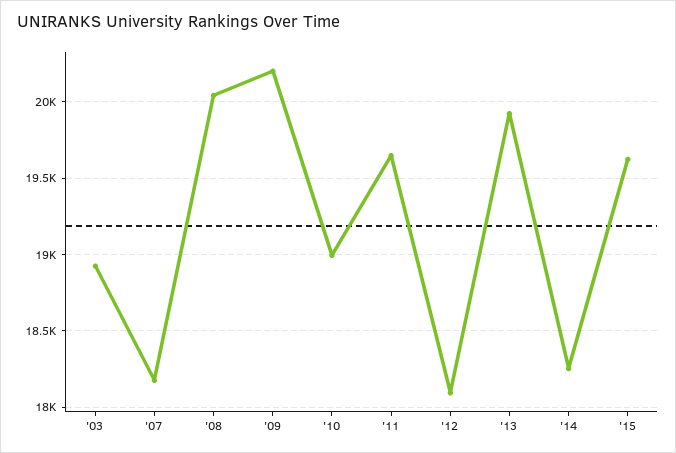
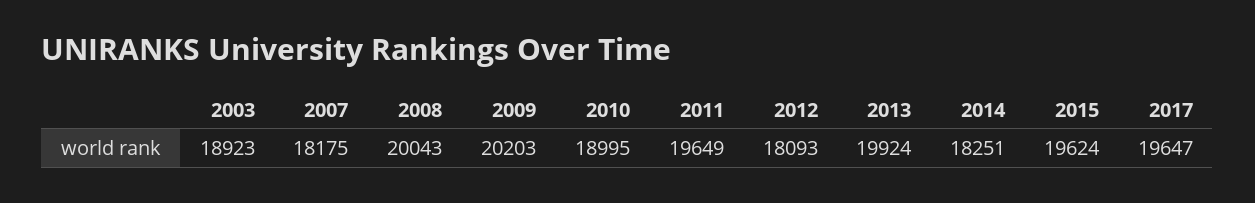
2017: none -> 19647

